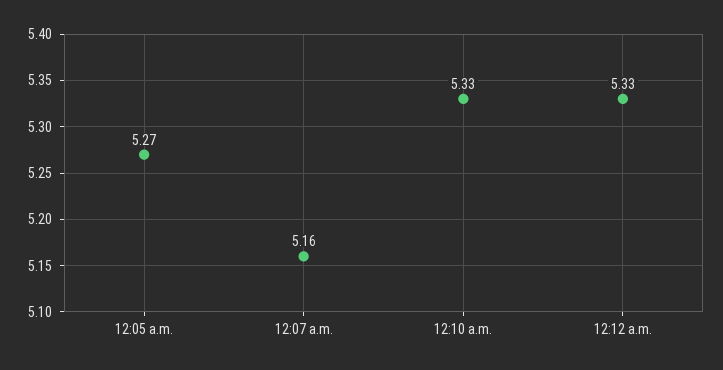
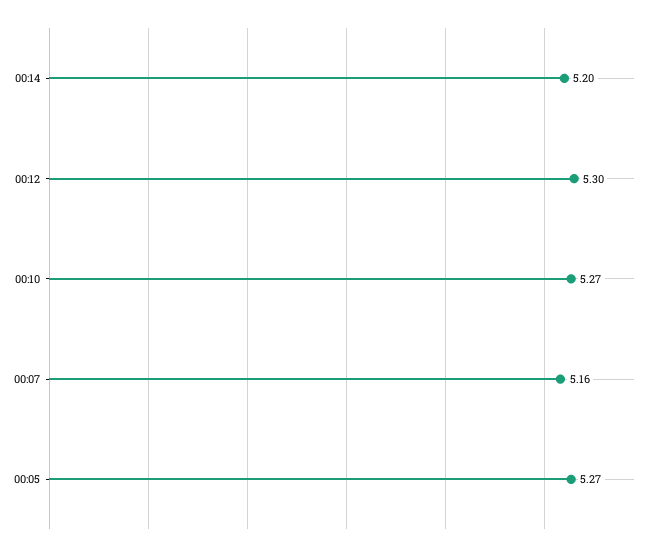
12:10 a.m.: 5.33 -> 5.27
12:12 a.m.: 5.33 -> 5.3
00:14: none -> 5.2

